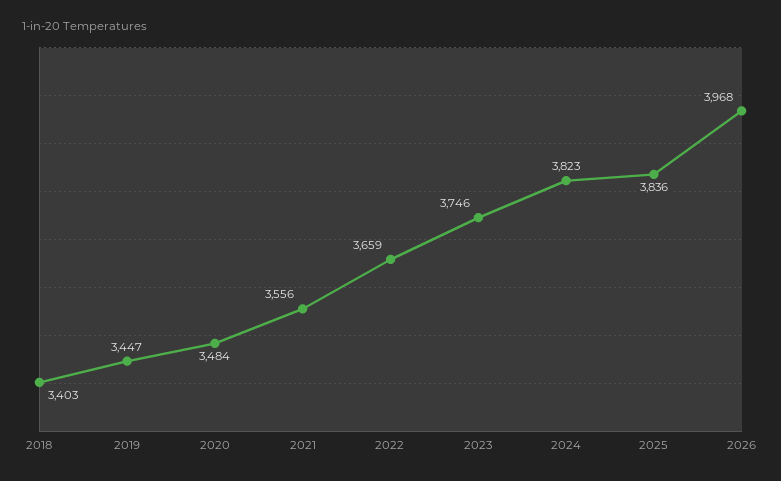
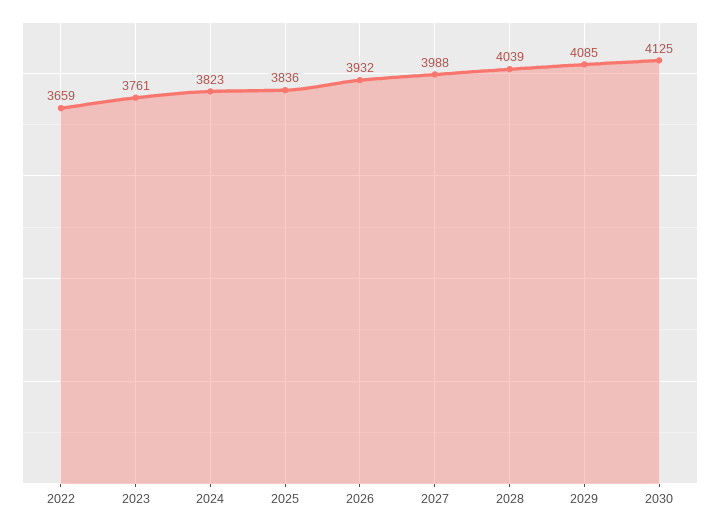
2018: 3403 -> none
2019: 3447 -> none
2020: 3484 -> none
2021: 3556 -> none
2023: 3746 -> 3761
2026: 3968 -> 3932
2027: none -> 3988
2028: none -> 4039
2029: none -> 4085
2030: none -> 4125

